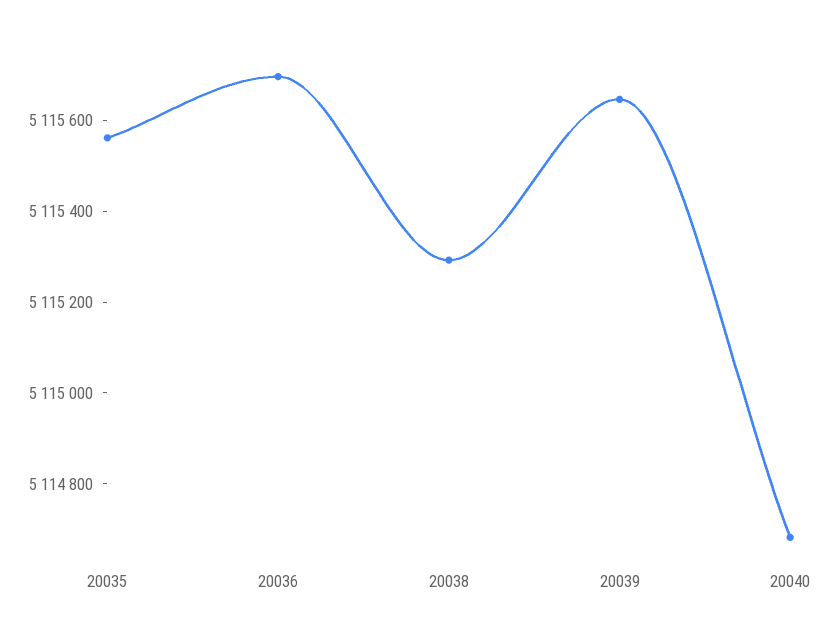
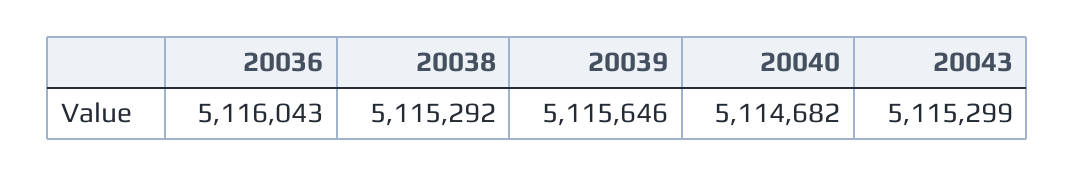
20035: 5115550 -> none
20036: 5115700 -> 5116043
20043: none -> 5115299

